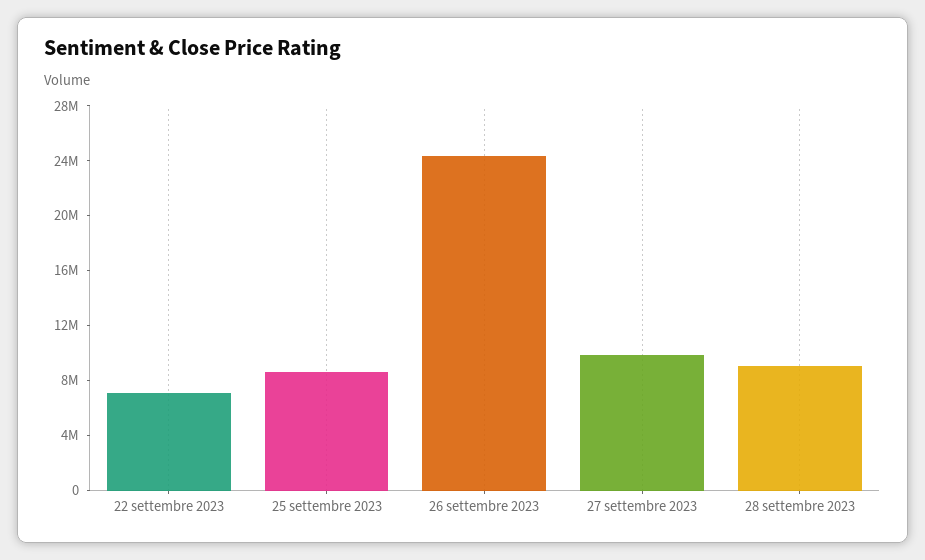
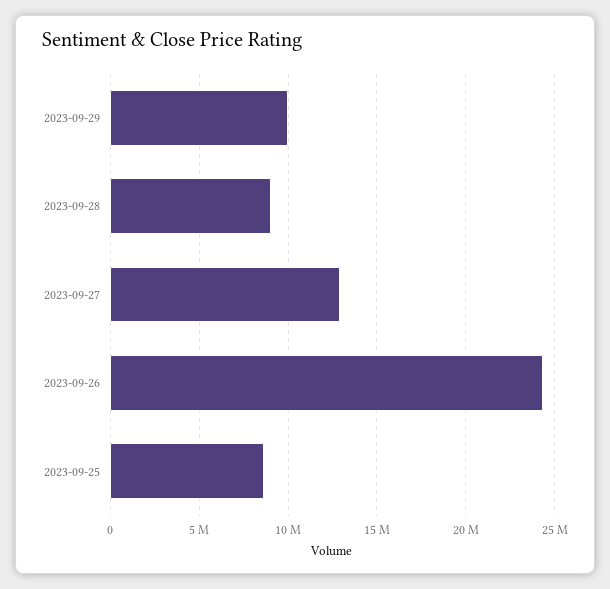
22 settembre 2023: 7000000 -> none
27 settembre 2023: 10000000 -> 13000000
2023-09-29: none -> 10000000

